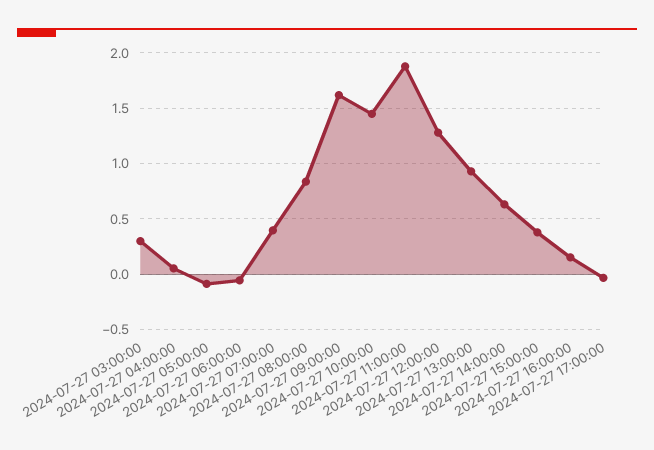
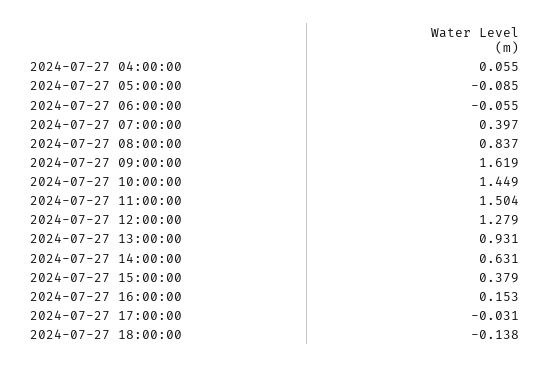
2024-07-27 03:00:00: 0.3 -> none
2024-07-27 11:00:00: 1.9 -> 1.504
2024-07-27 18:00:00: none -> -0.138

